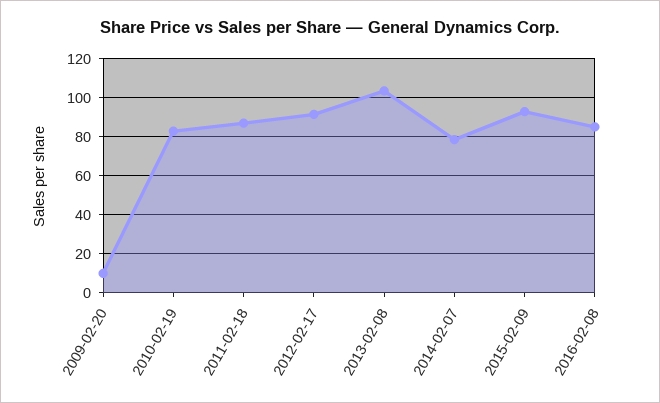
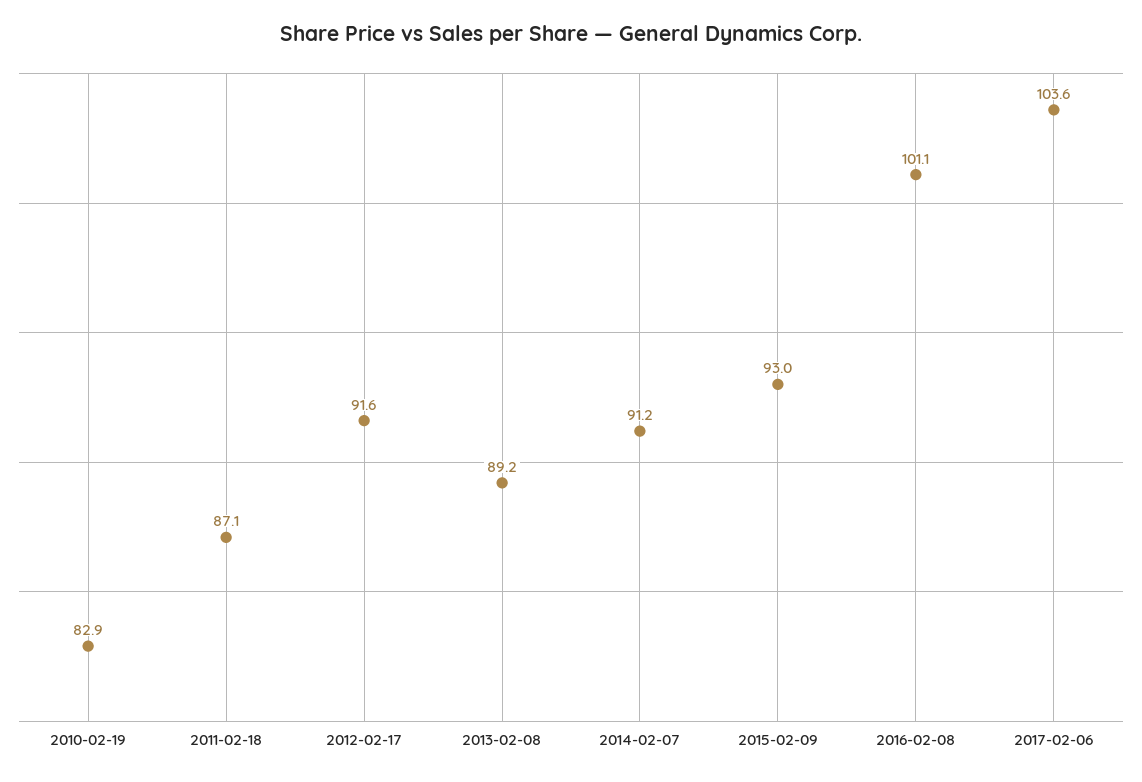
2009-02-20: 10 -> none
2013-02-08: 105 -> 89.2
2014-02-07: 80 -> 91.2
2016-02-08: 85 -> 101.1
2017-02-06: none -> 103.6

